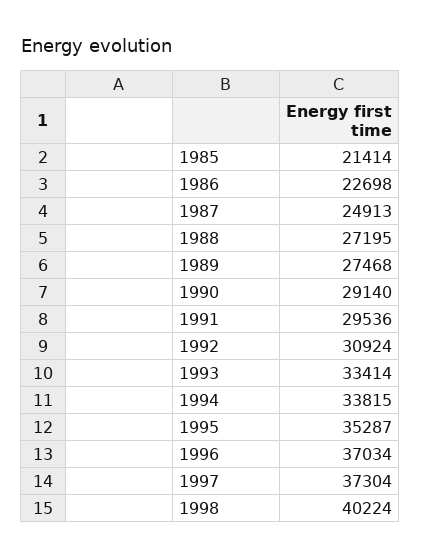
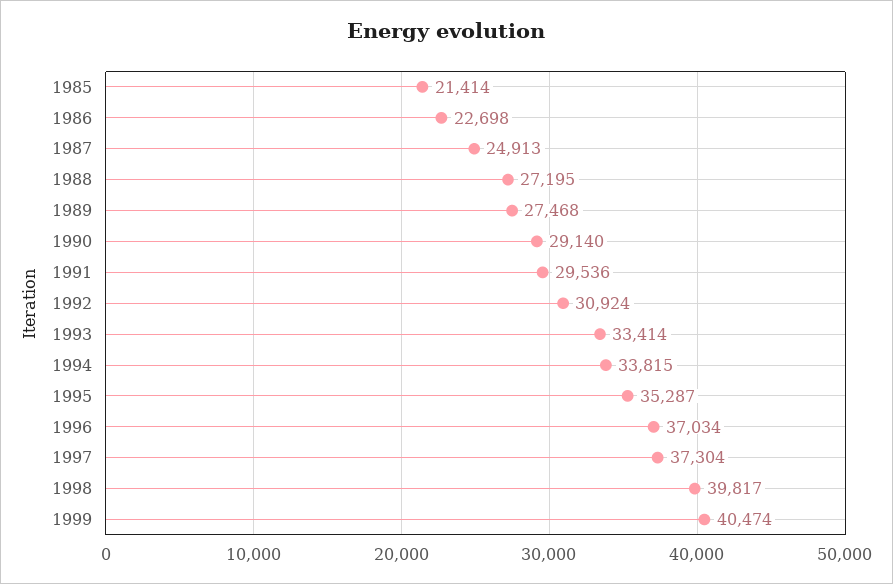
1998: 40224 -> 39817
1999: none -> 40474

